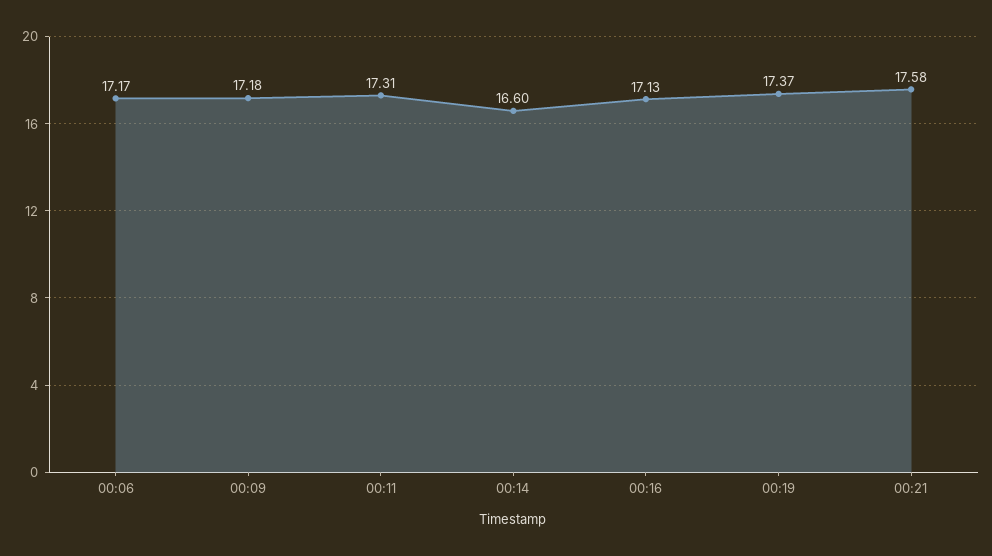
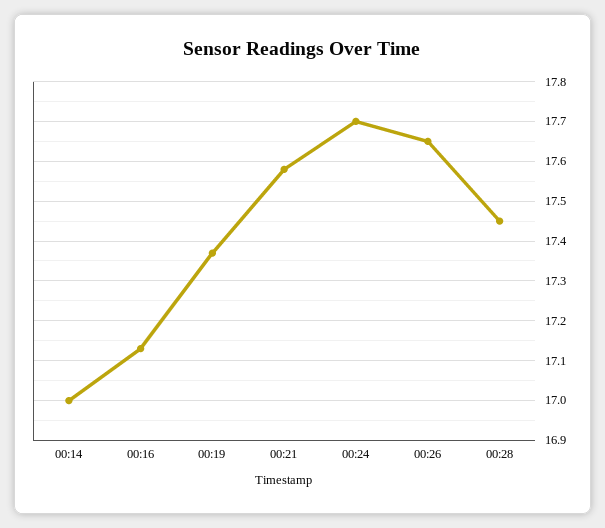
00:06: 17.17 -> none
00:09: 17.18 -> none
00:11: 17.31 -> none
00:14: 16.6 -> 17
00:24: none -> 17.7
00:26: none -> 17.65
00:28: none -> 17.45

